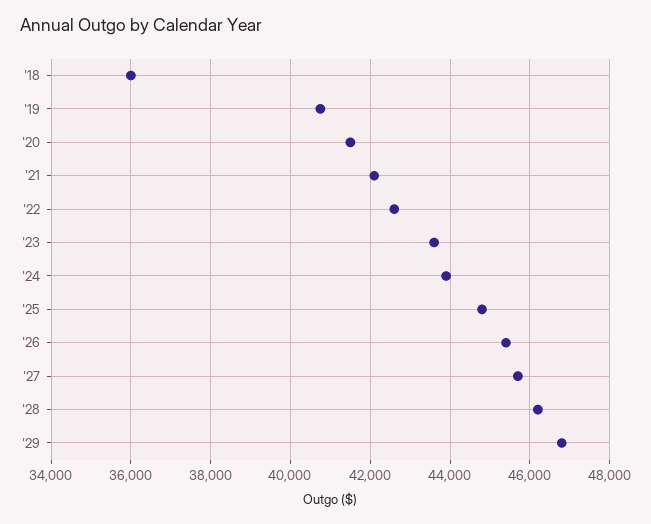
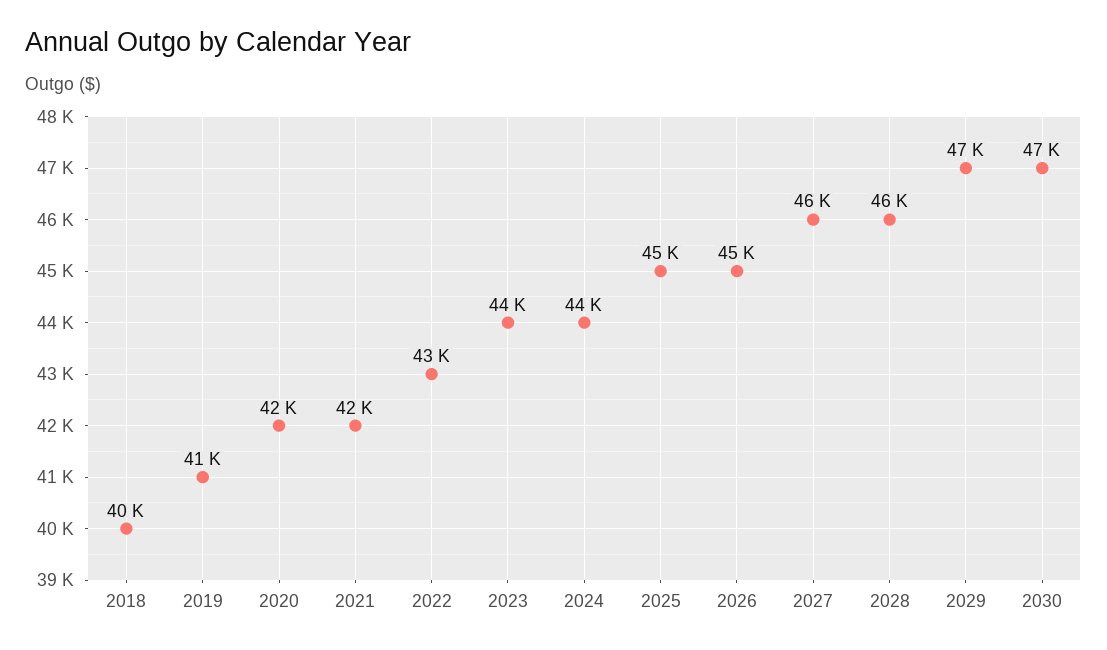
'18: 36000 -> 40000
2030: none -> 47000

